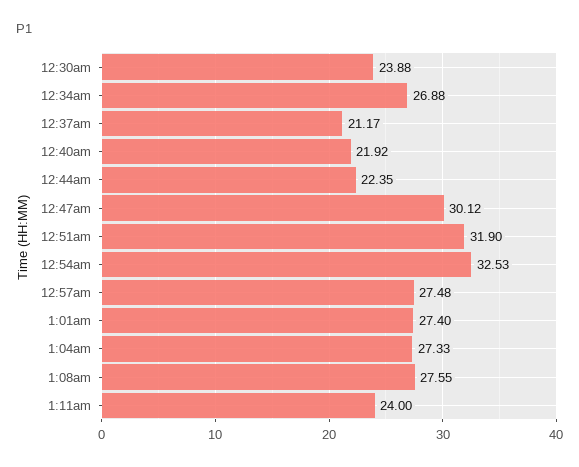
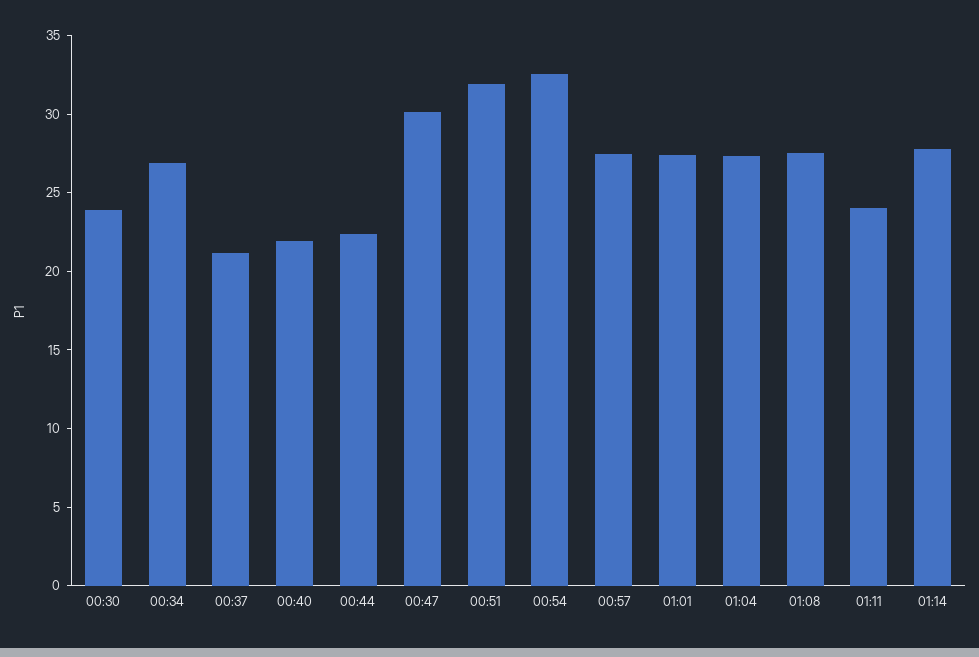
01:14: none -> 28

